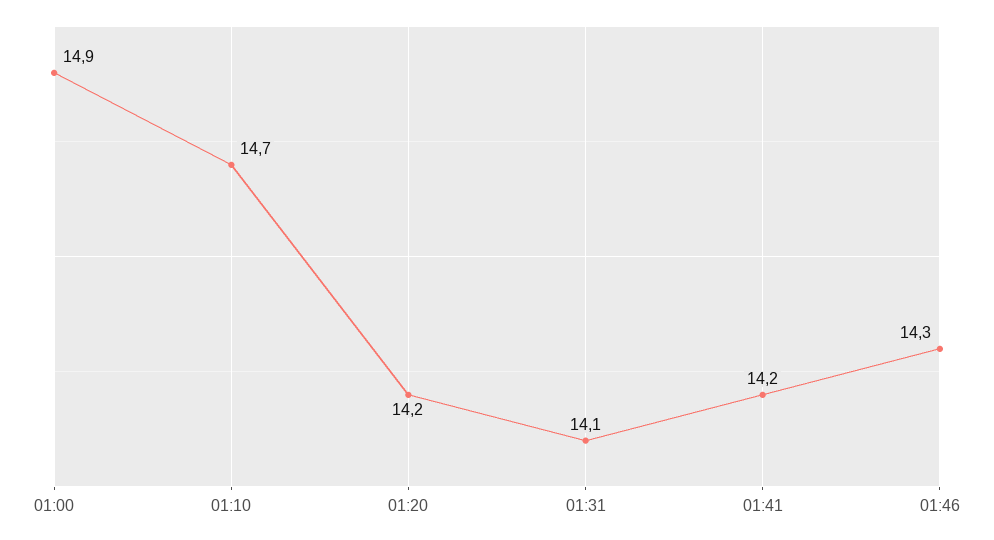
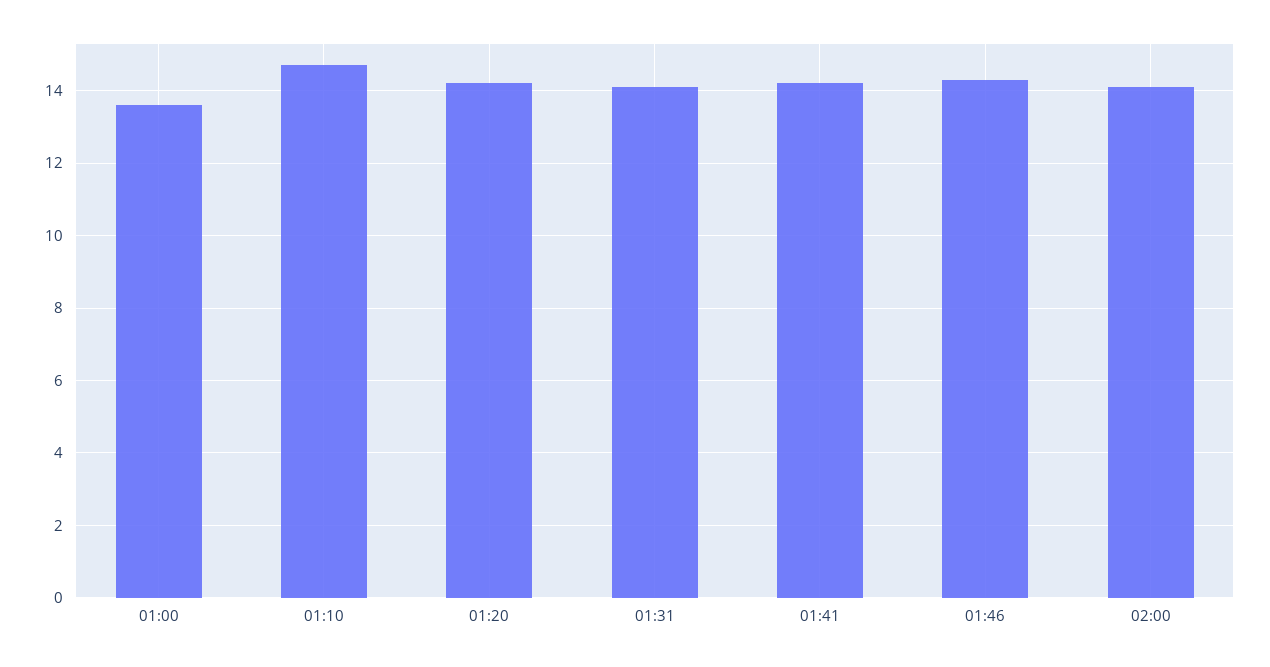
01:00: 14.9 -> 13.5
02:00: none -> 14

